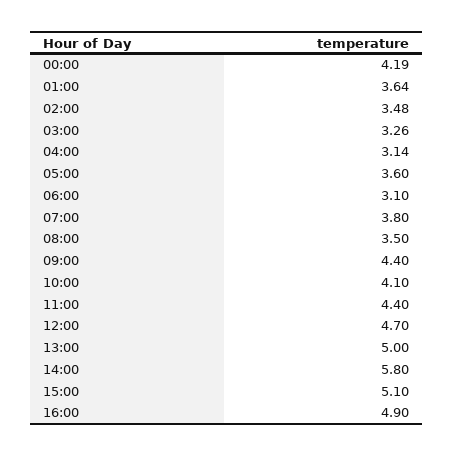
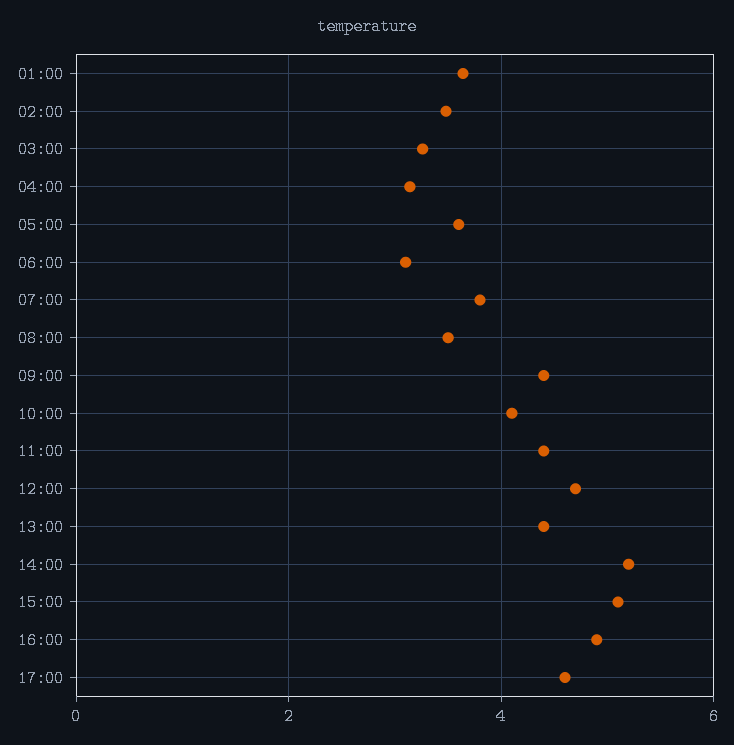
00:00: 4.19 -> none
13:00: 5 -> 4.4
14:00: 5.8 -> 5.2
17:00: none -> 4.6

